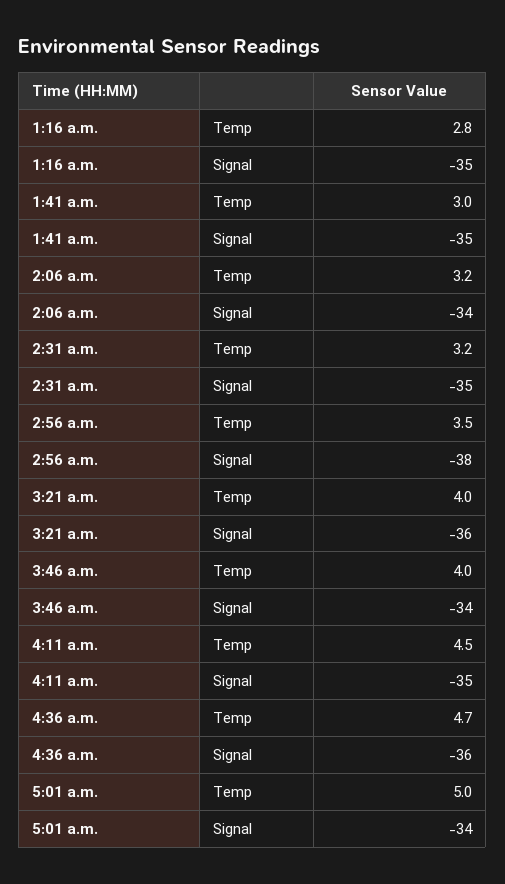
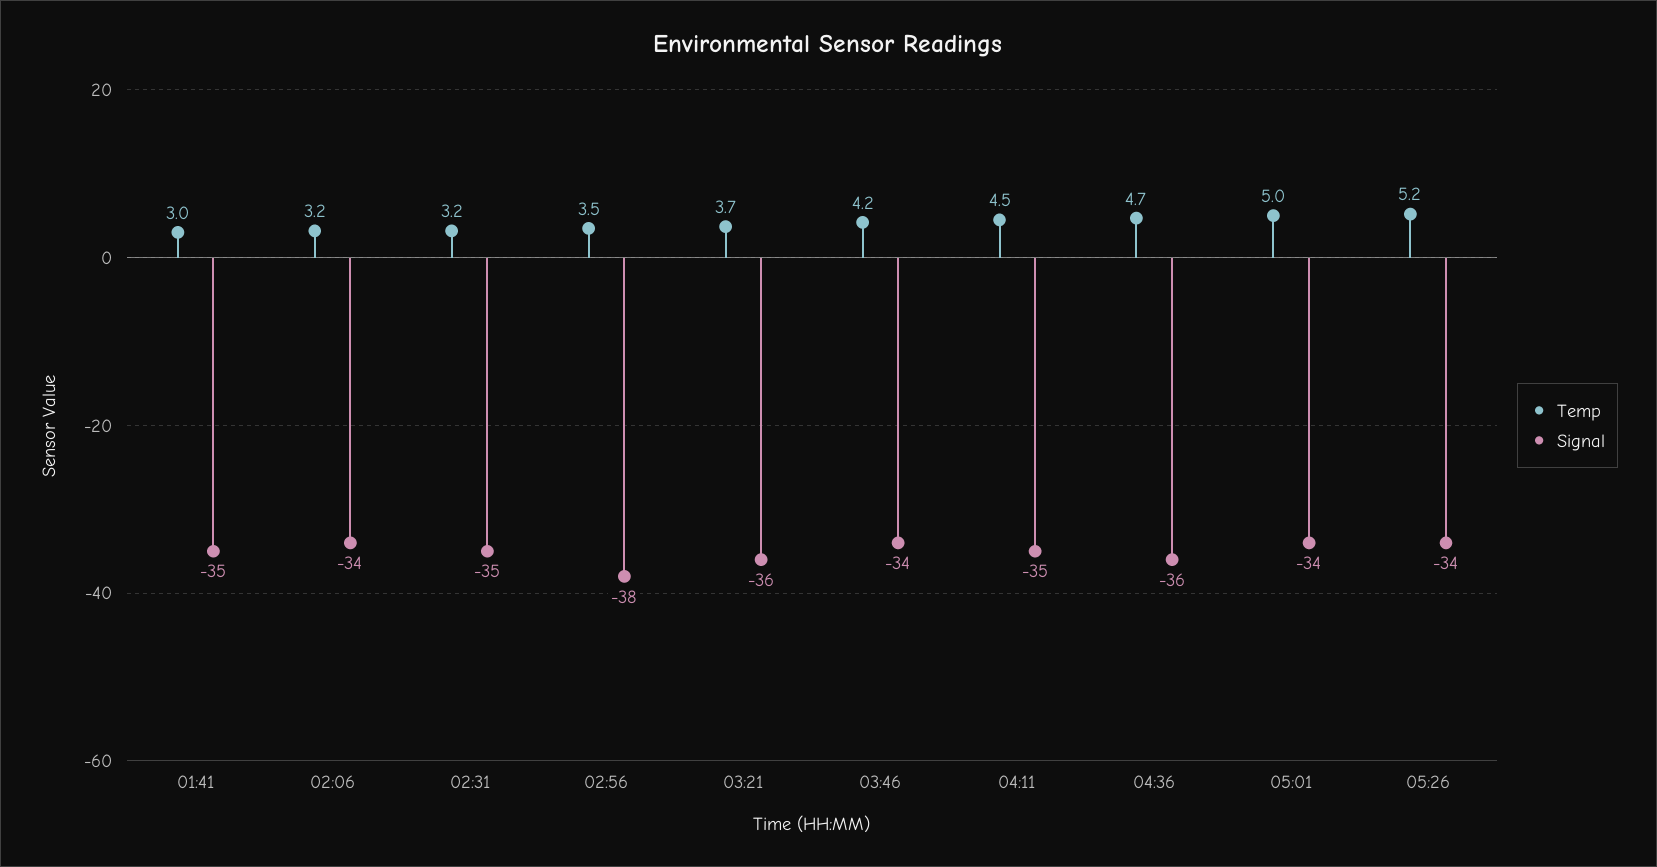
Temp, 1:16 a.m.: 2.8 -> none
Signal, 1:16 a.m.: -35 -> none
Temp, 3:21 a.m.: 4 -> 3.7
Temp, 3:46 a.m.: 4 -> 4.2
Temp, 05:26: none -> 5.2
Signal, 05:26: none -> -34

